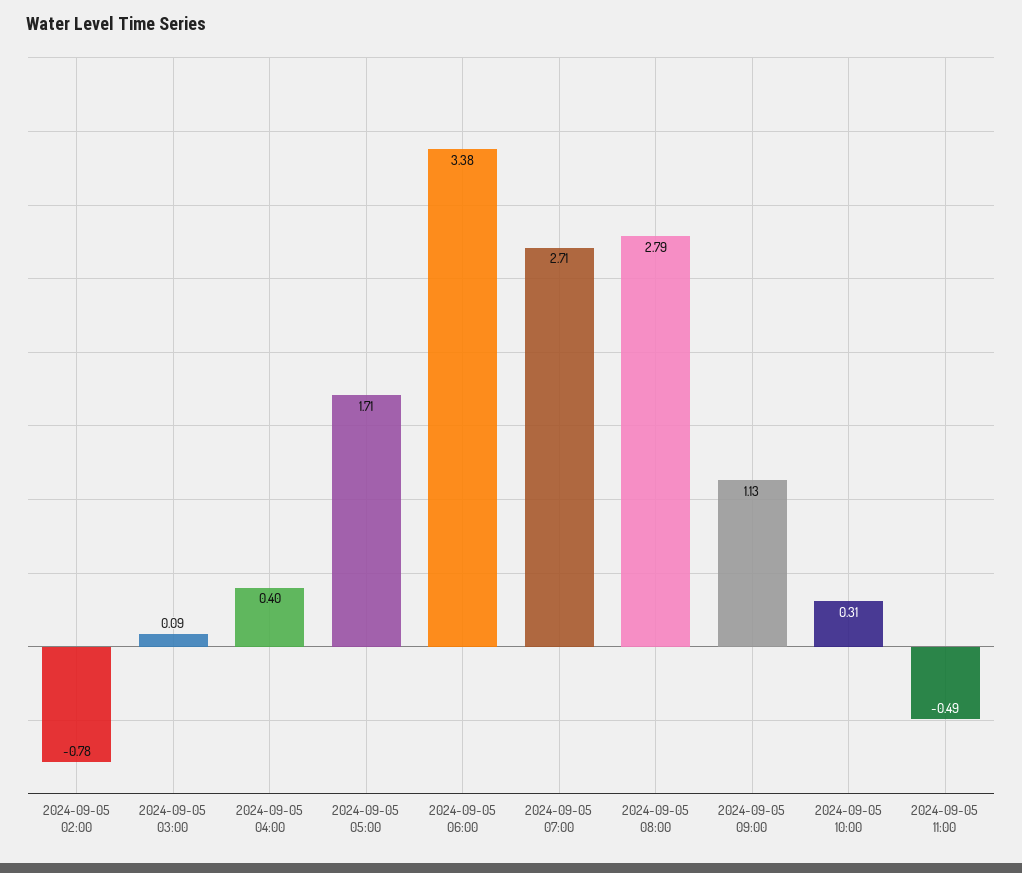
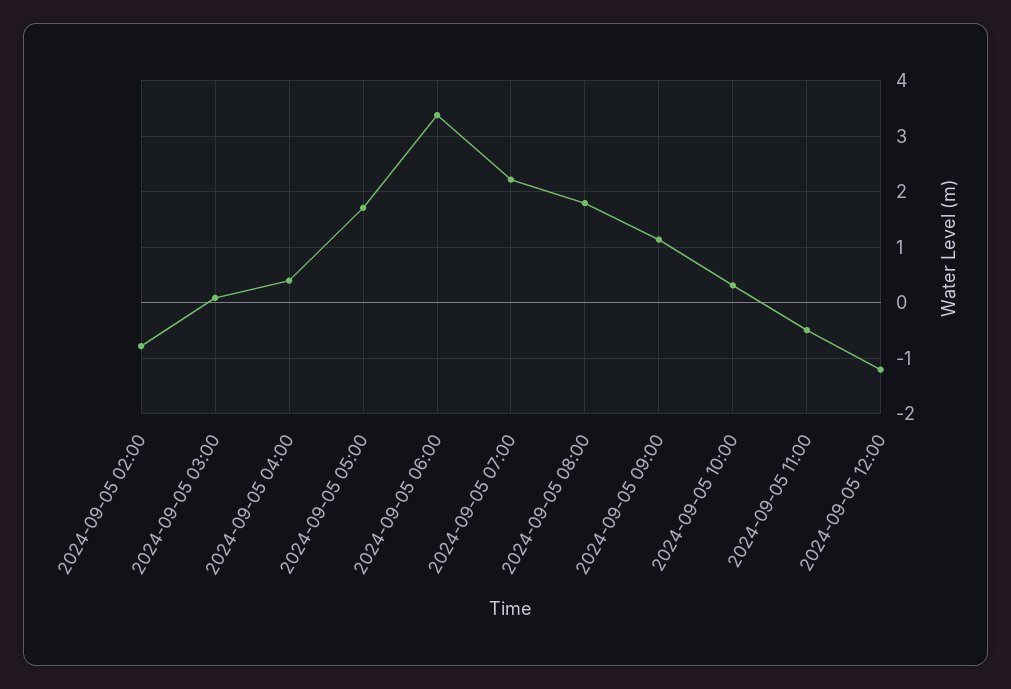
2024-09-05 07:00: 2.71 -> 2.2
2024-09-05 08:00: 2.79 -> 1.8
2024-09-05 12:00: none -> -1.2

